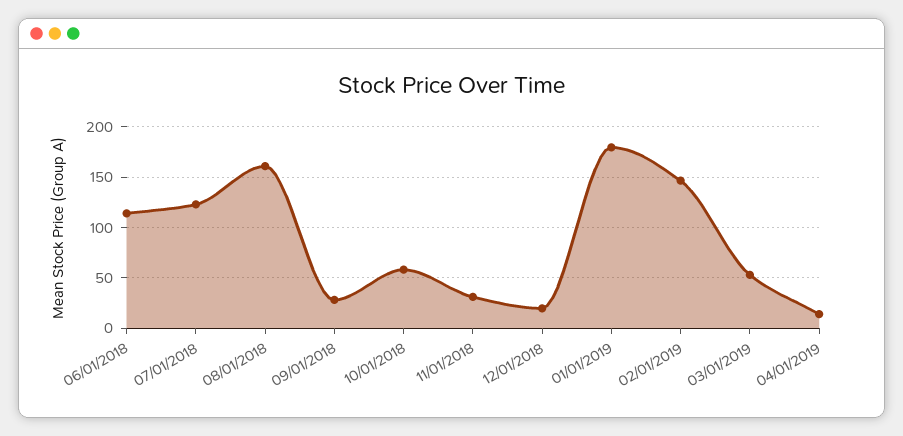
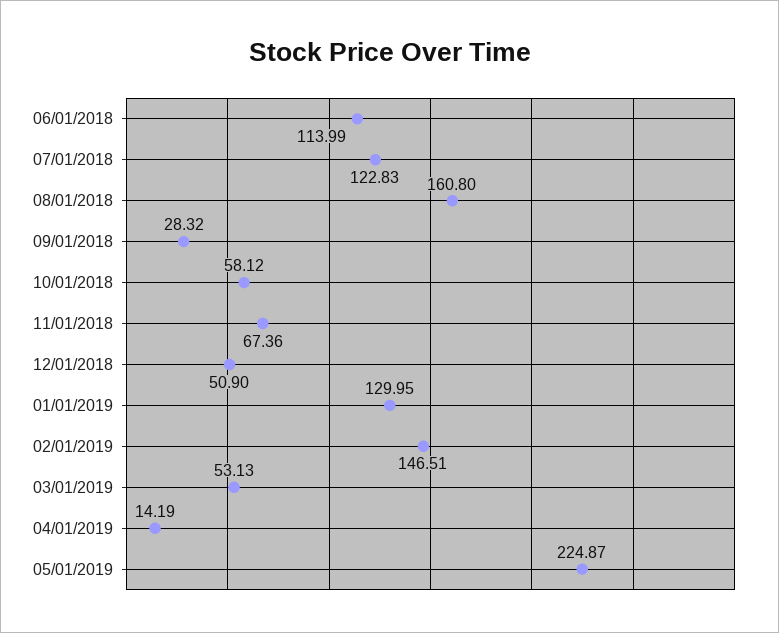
11/01/2018: 30 -> 67.36
12/01/2018: 20 -> 50.9
01/01/2019: 180 -> 129.95
05/01/2019: none -> 224.87

